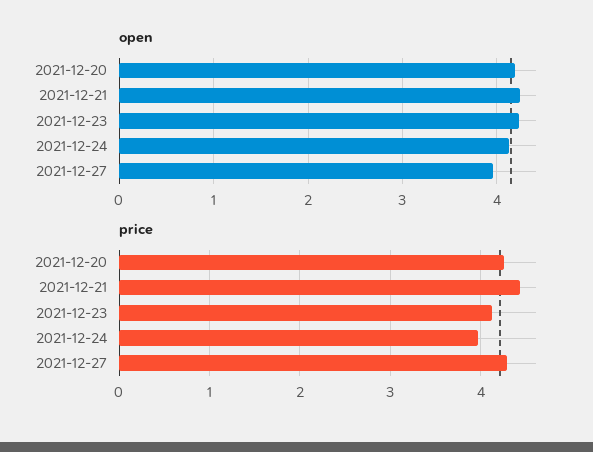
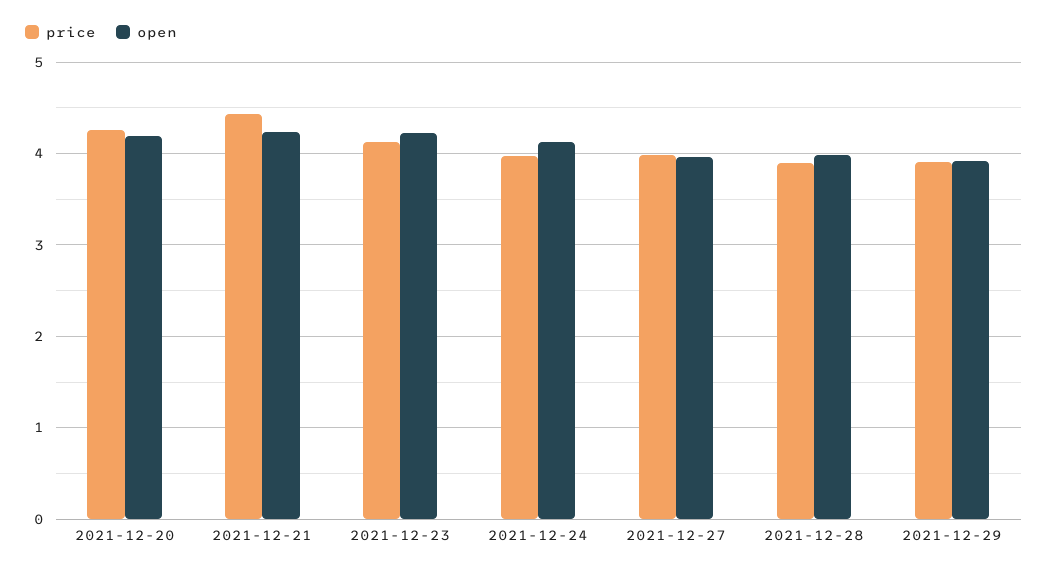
price, 2021-12-27: 4.3 -> 4
price, 2021-12-28: none -> 3.9
open, 2021-12-28: none -> 4
price, 2021-12-29: none -> 3.9
open, 2021-12-29: none -> 3.9

